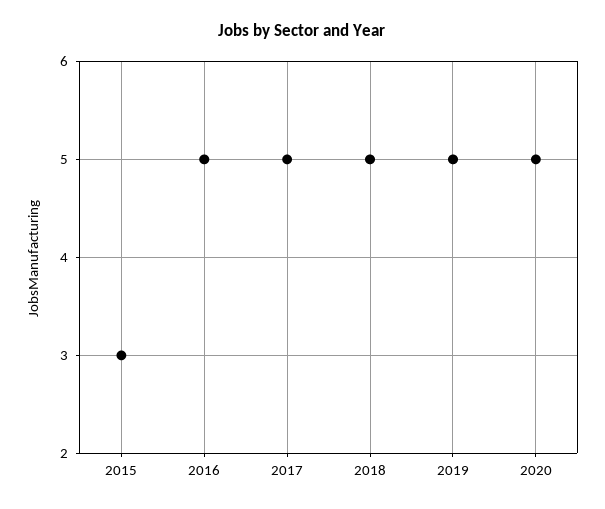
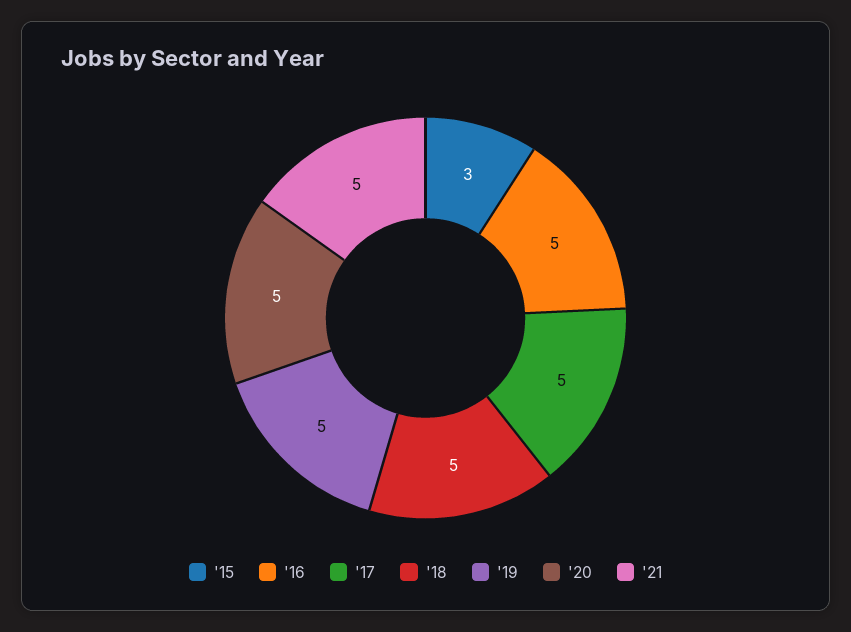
'21: none -> 5

